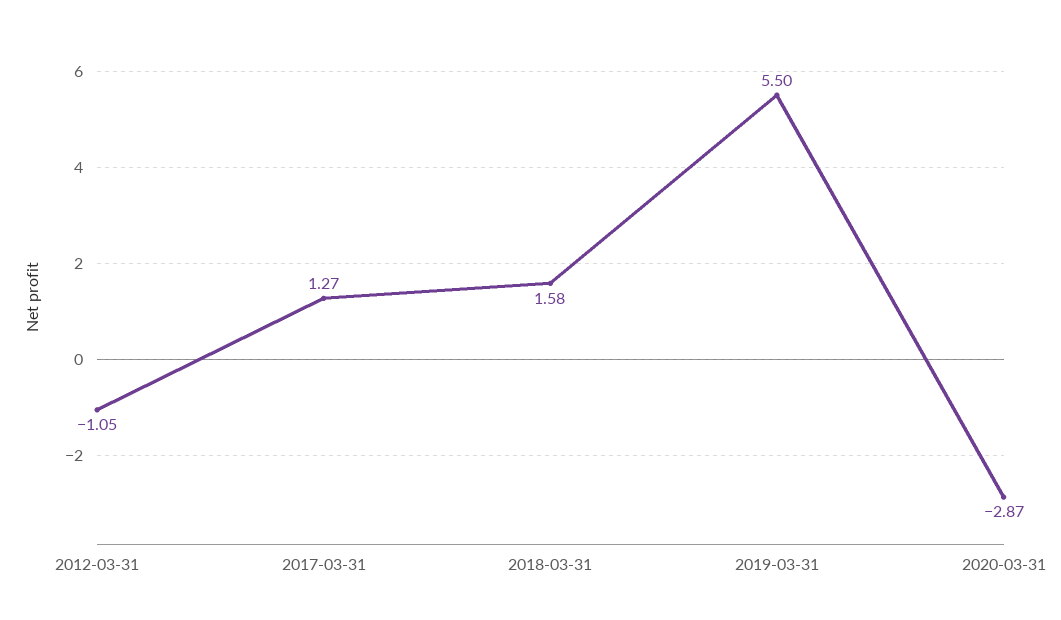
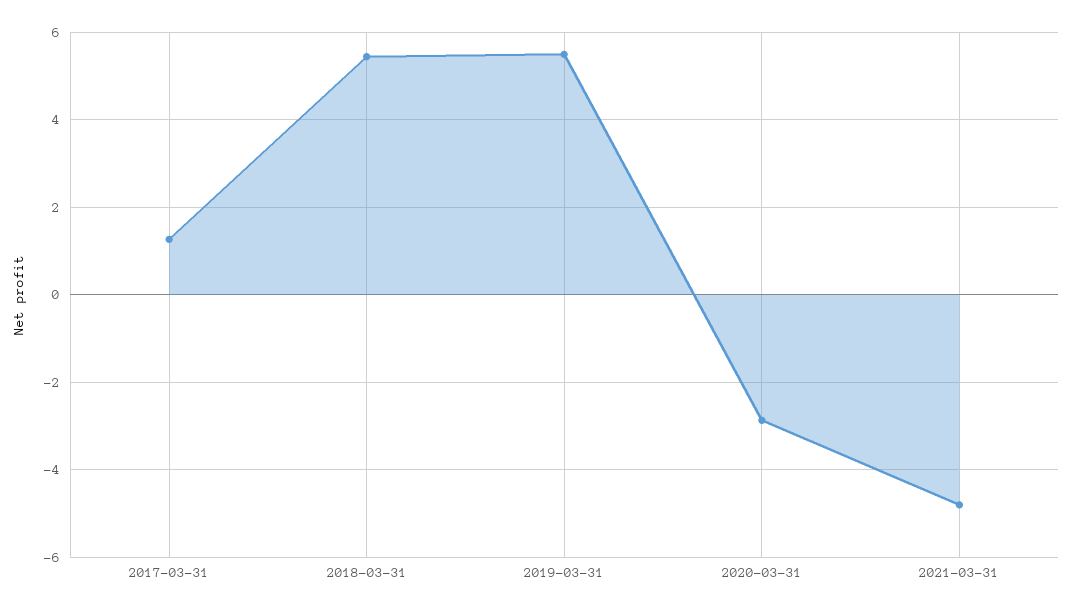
2012-03-31: -1.05 -> none
2018-03-31: 1.58 -> 5.4
2021-03-31: none -> -4.8

